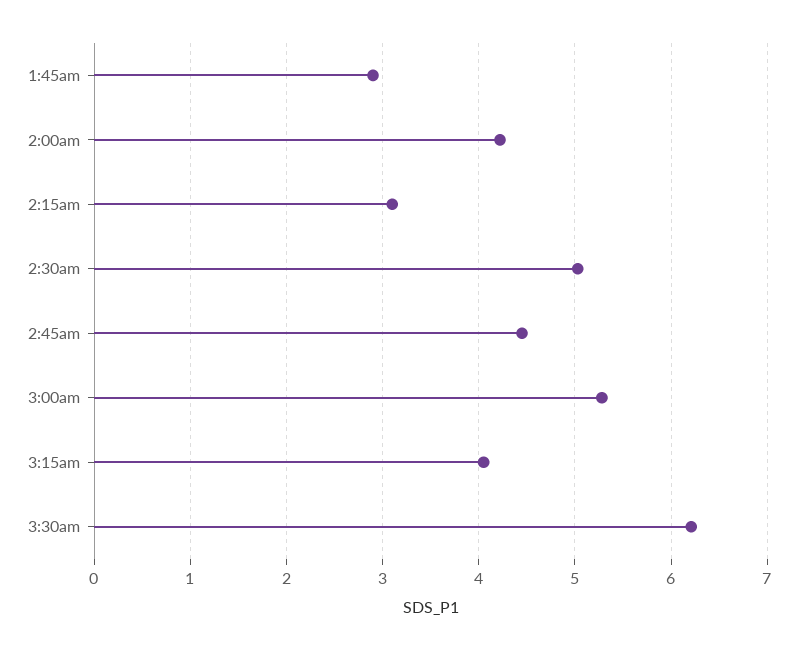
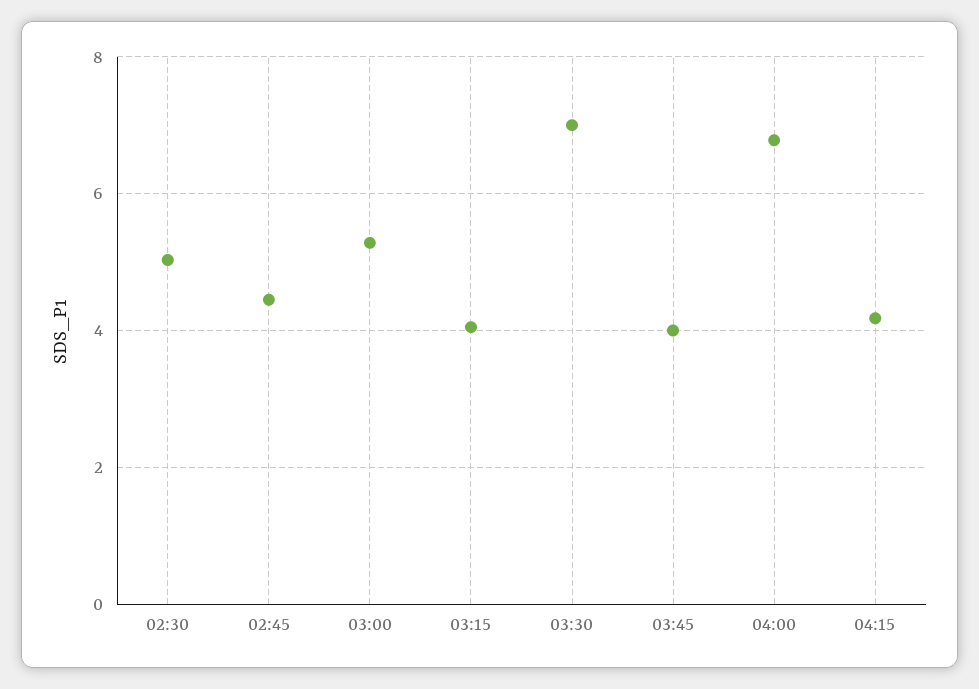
1:45am: 2.9 -> none
2:00am: 4.2 -> none
2:15am: 3.1 -> none
3:30am: 6.2 -> 7
03:45: none -> 4
04:00: none -> 6.8
04:15: none -> 4.2

